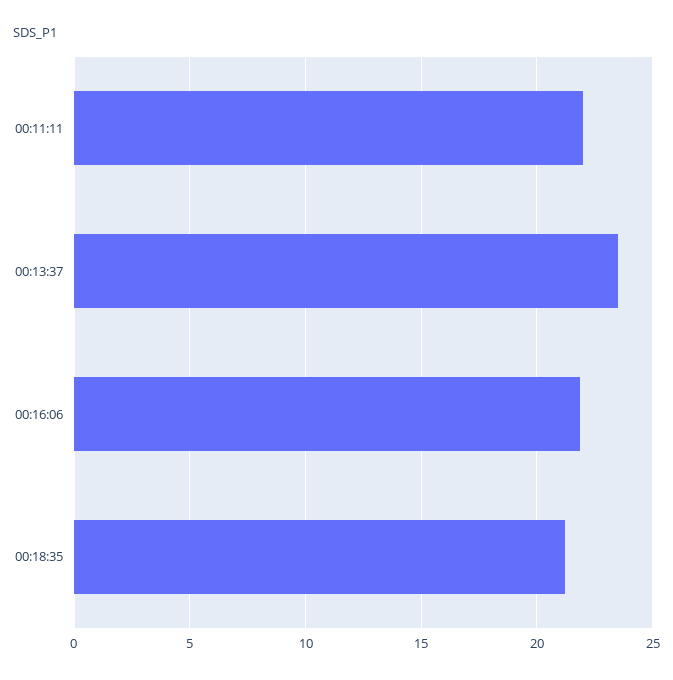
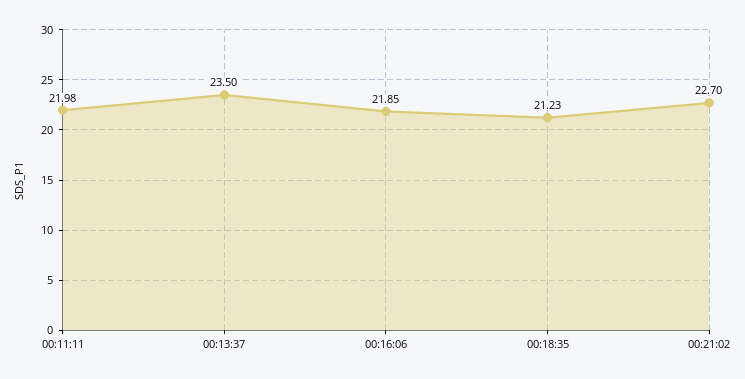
00:21:02: none -> 22.7

